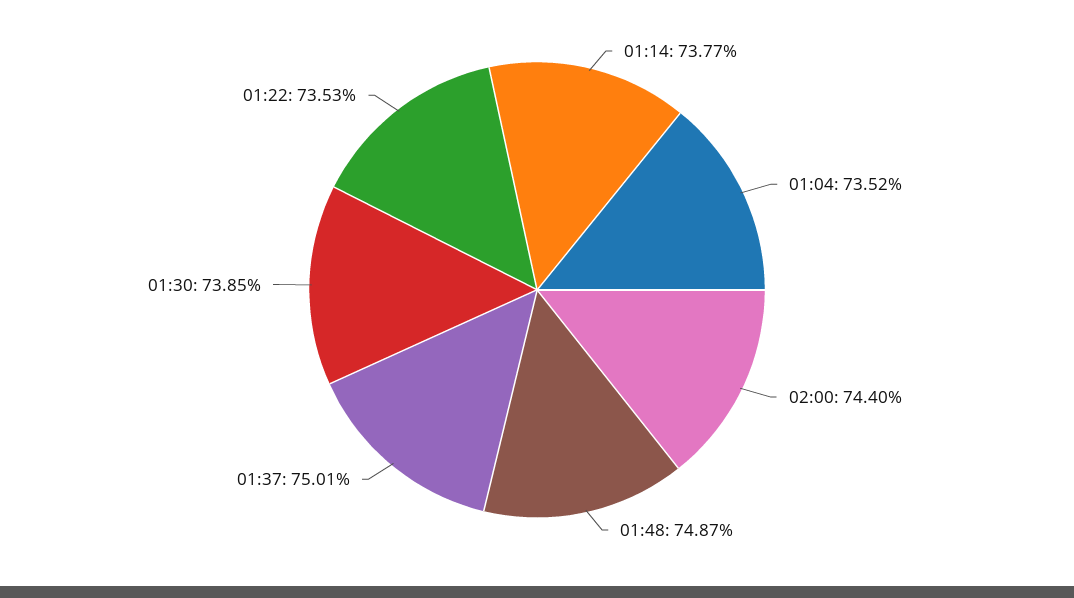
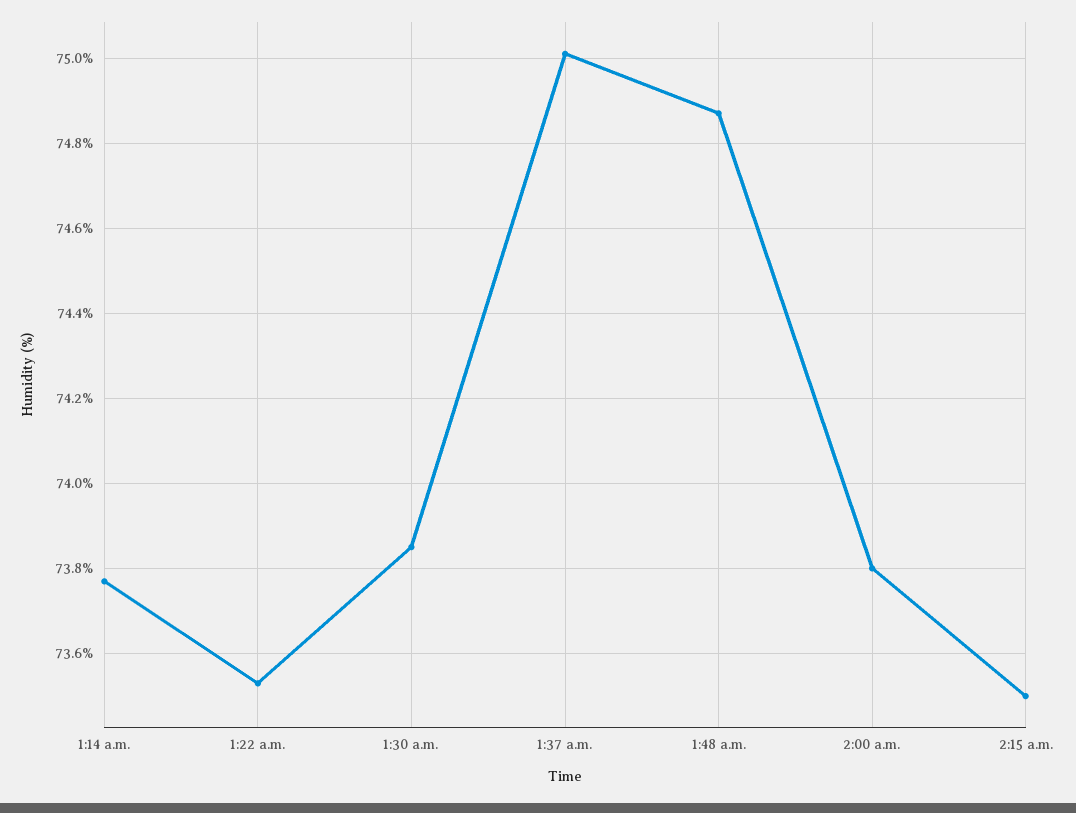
01:04: 73.52 -> none
02:00: 74.4 -> 73.8
2:15 a.m.: none -> 73.5

